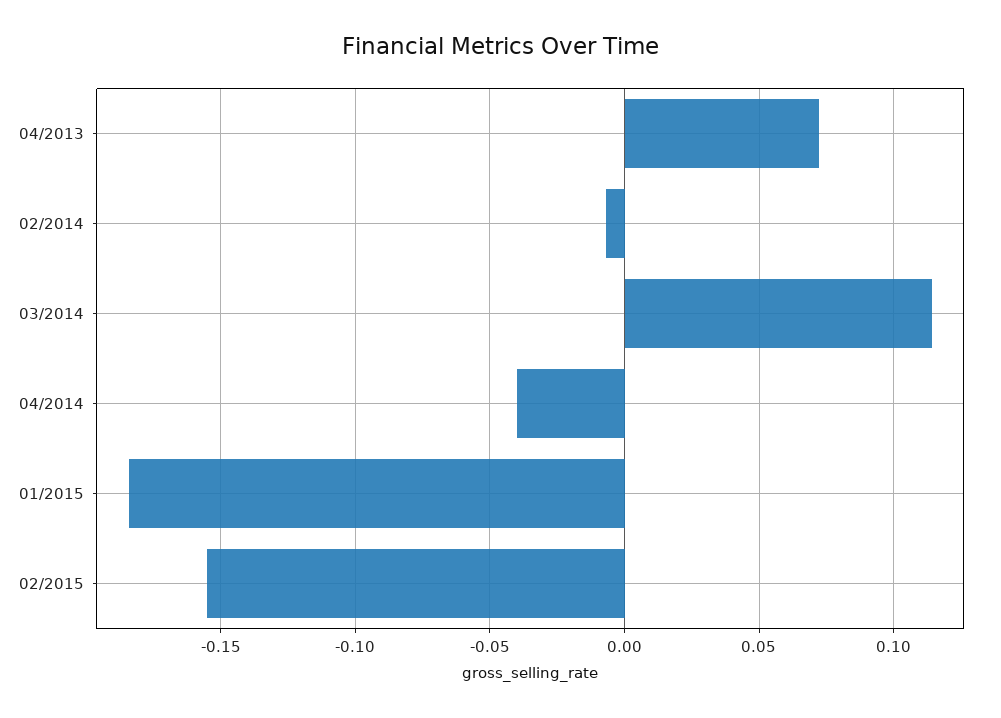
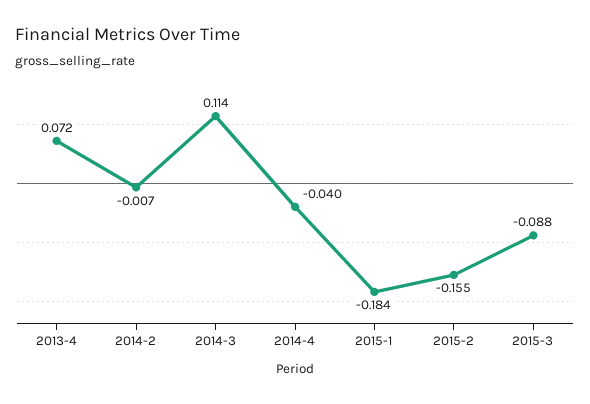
2015-3: none -> -0.088

